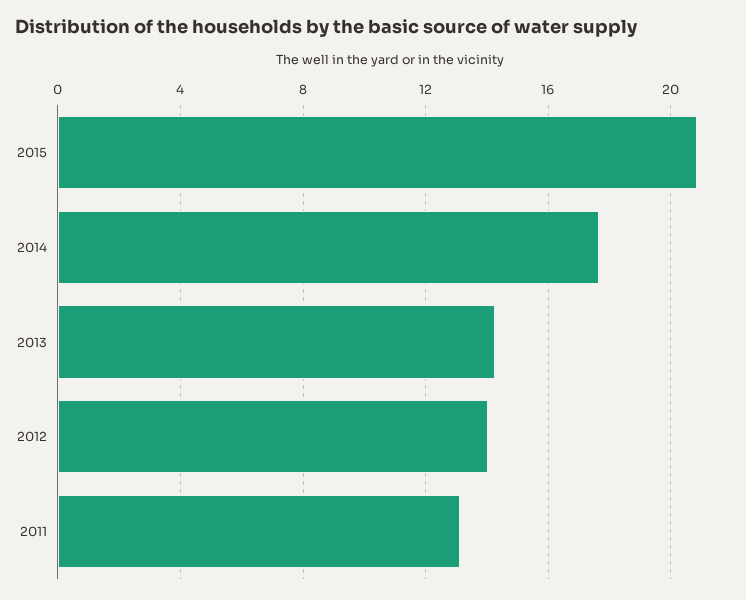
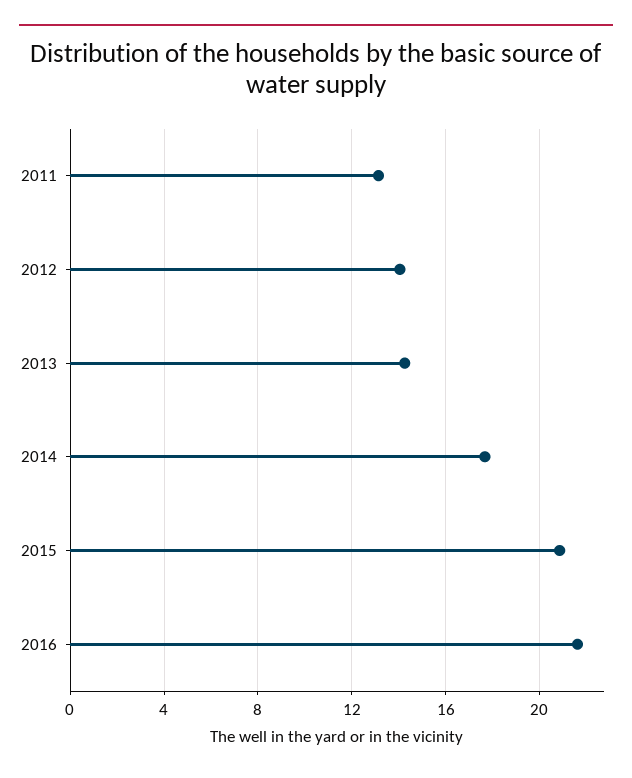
2016: none -> 21.5

